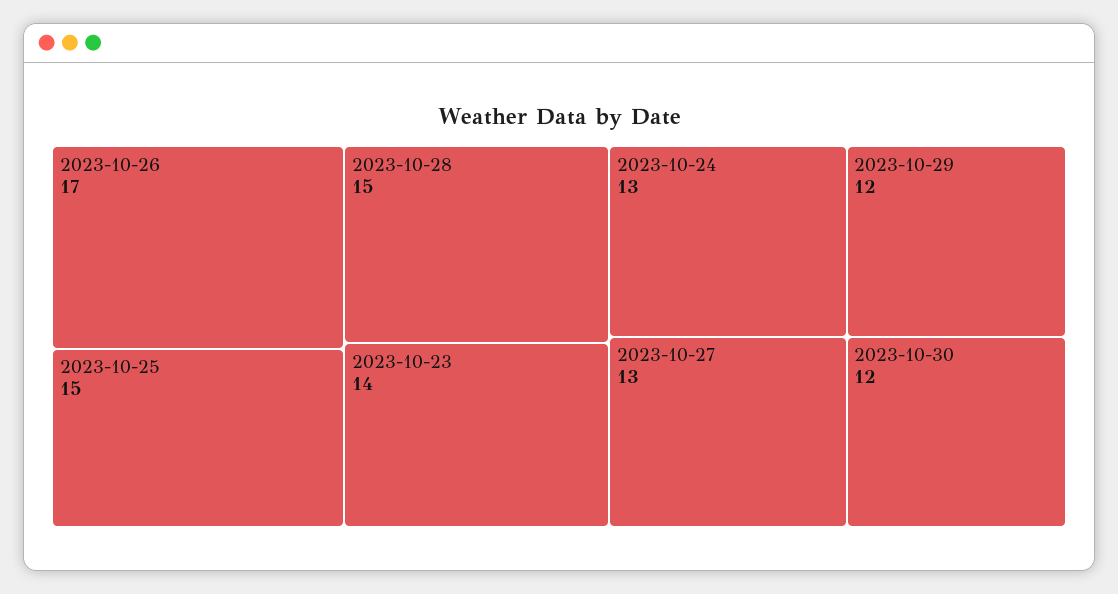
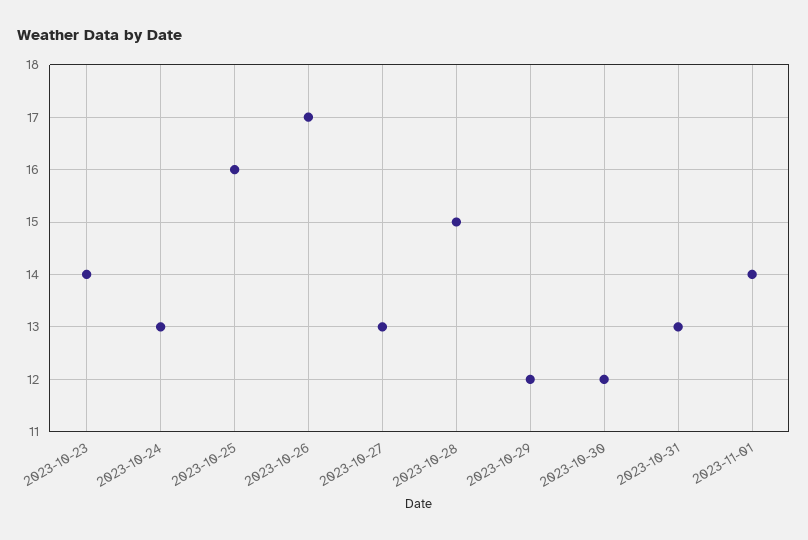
2023-10-25: 15 -> 16
2023-10-31: none -> 13
2023-11-01: none -> 14

